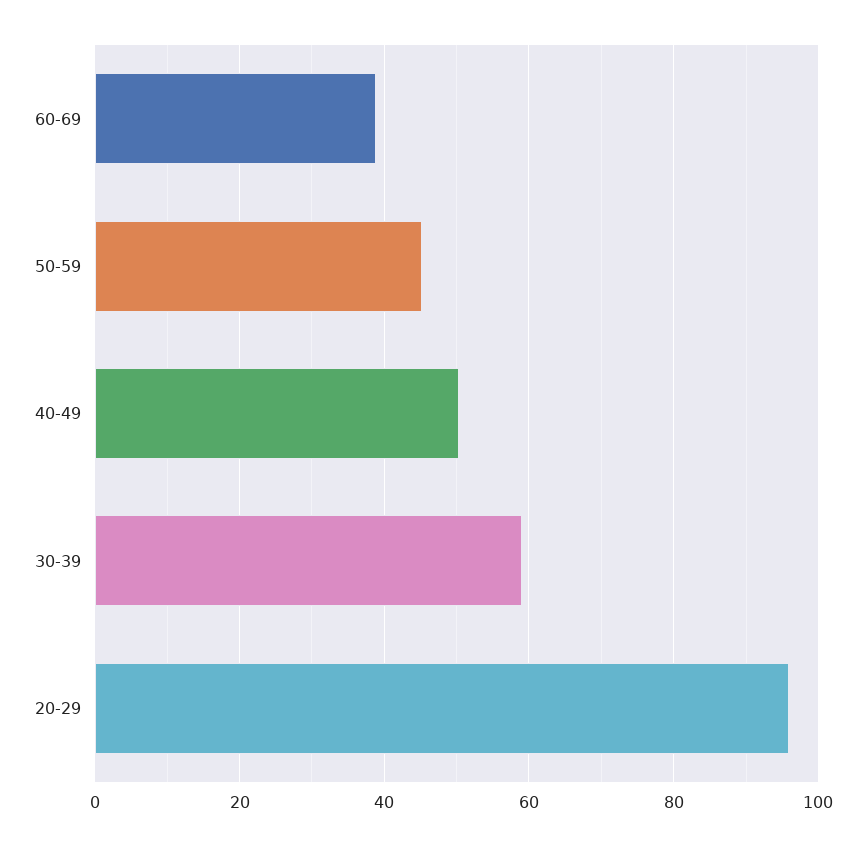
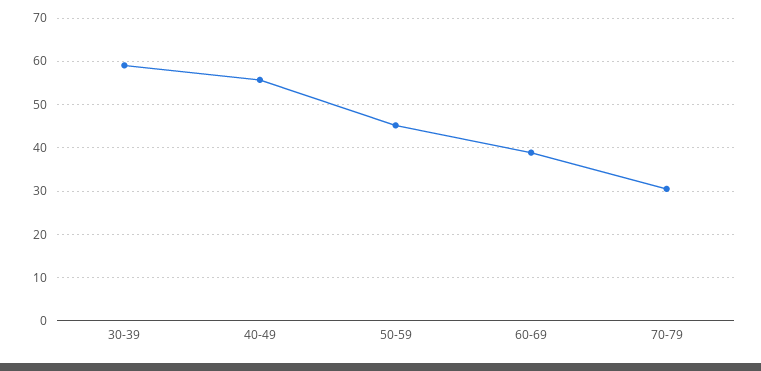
40-49: 50 -> 56
20-29: 96 -> none
70-79: none -> 30

